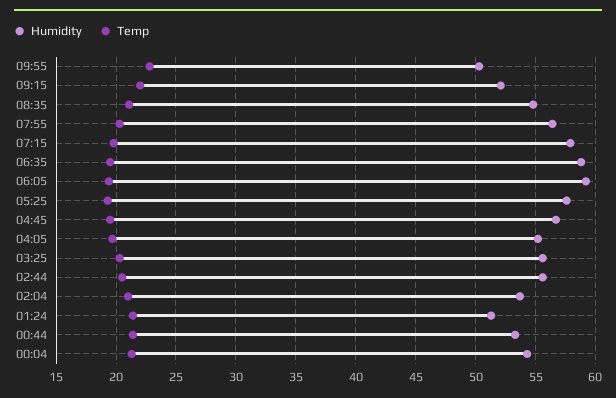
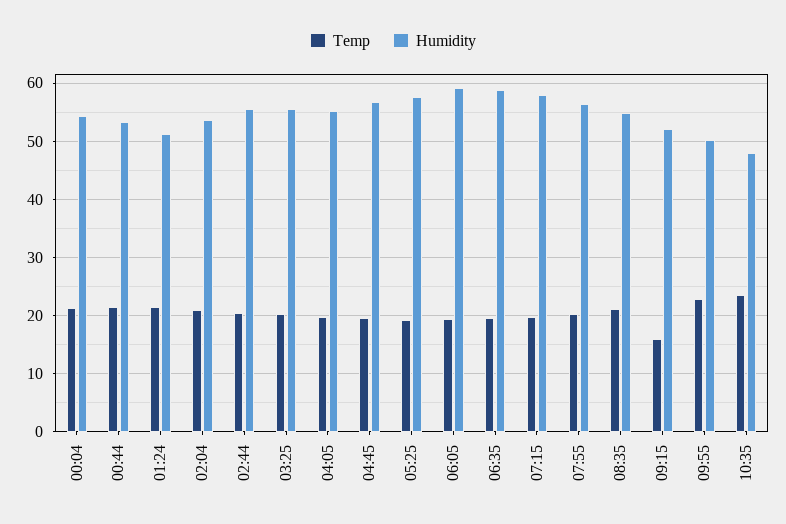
Temp, 09:15: 22 -> 16
Temp, 10:35: none -> 24
Humidity, 10:35: none -> 48

